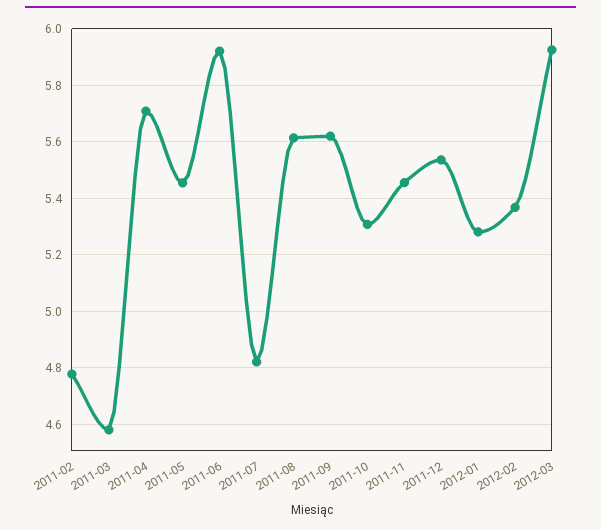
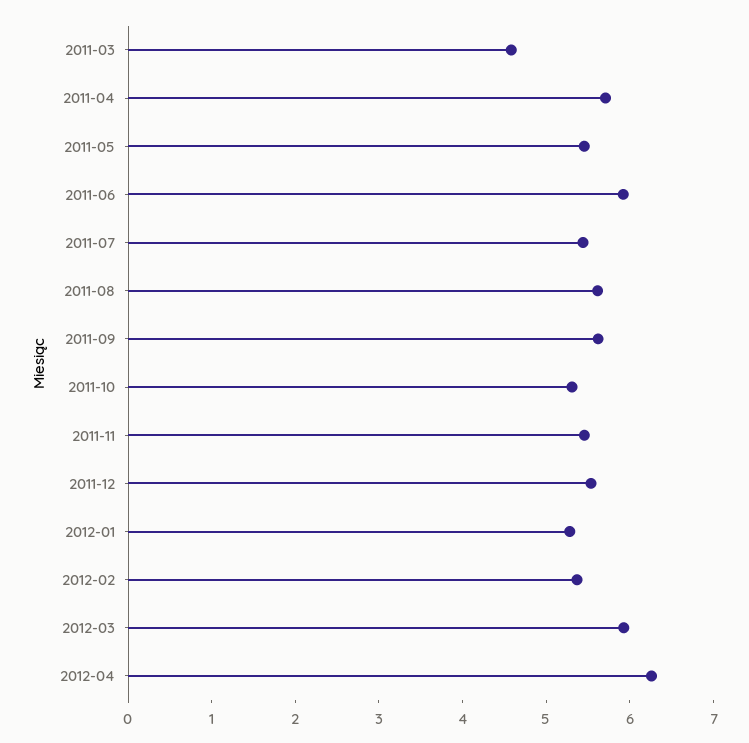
2011-02: 4.775 -> none
2011-07: 4.825 -> 5.4
2012-04: none -> 6.2

